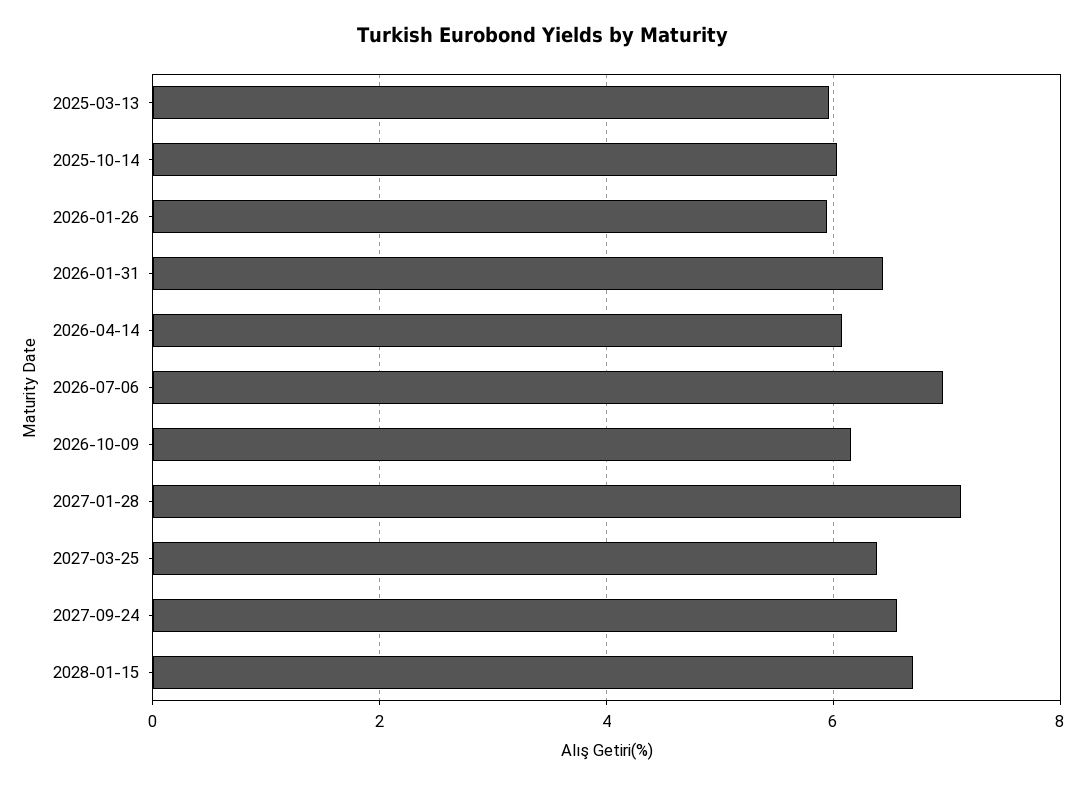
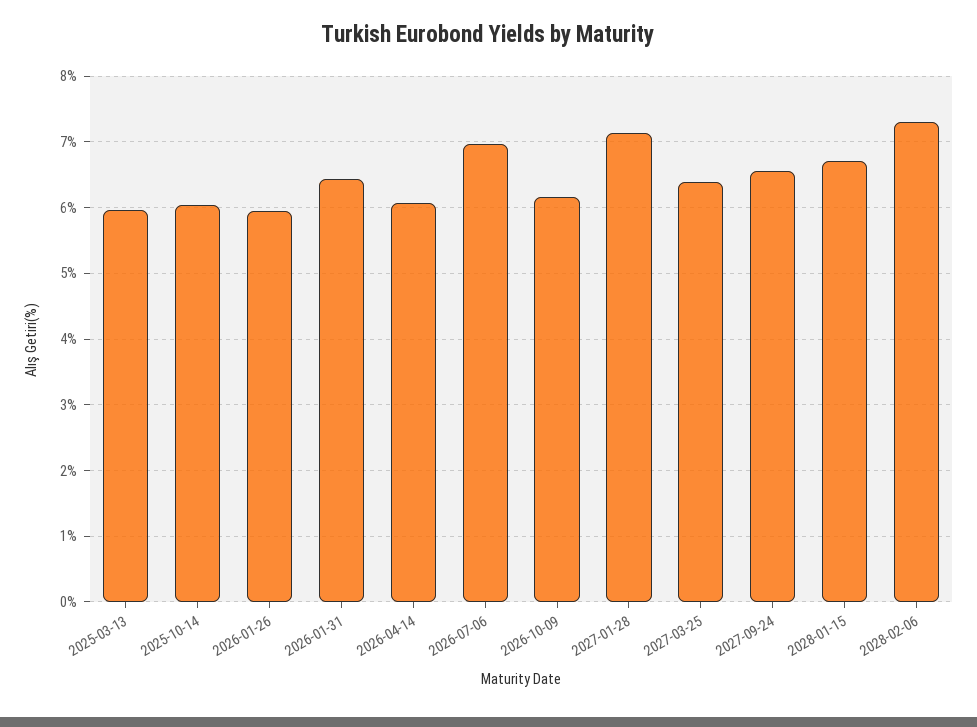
2028-02-06: none -> 7.3

